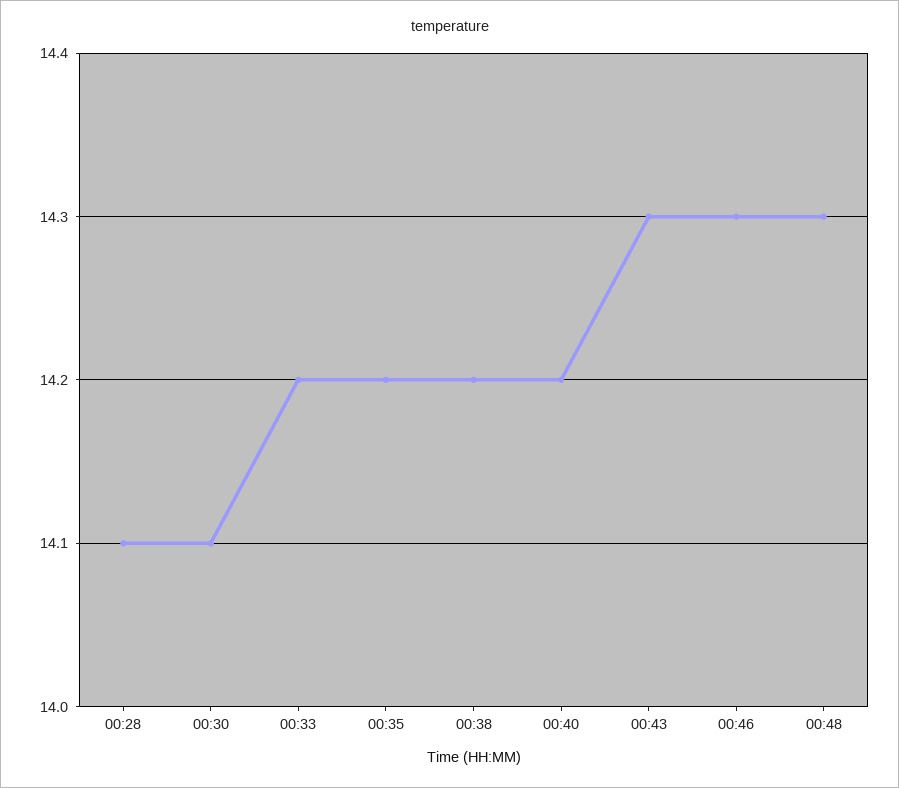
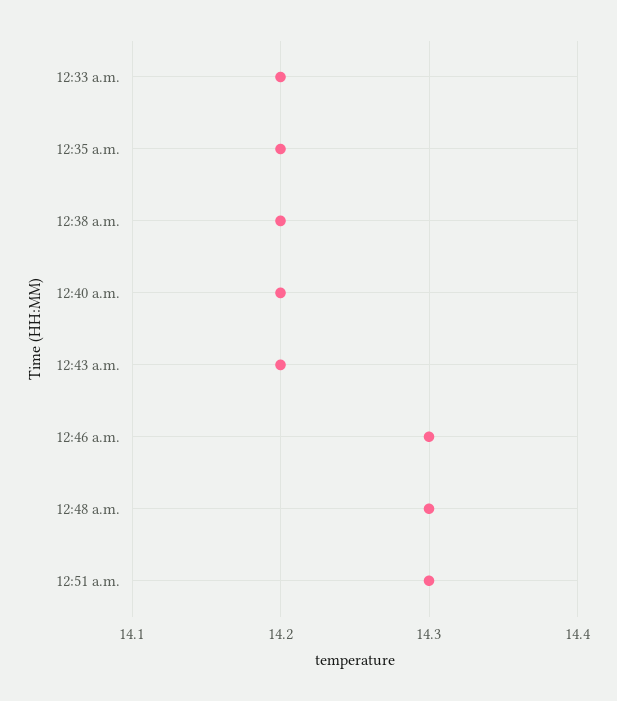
00:28: 14.1 -> none
00:30: 14.1 -> none
00:43: 14.3 -> 14.2
12:51 a.m.: none -> 14.3

